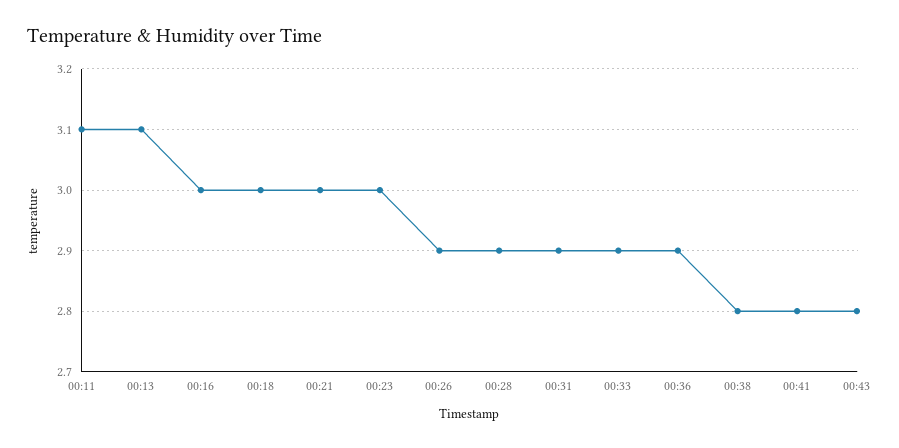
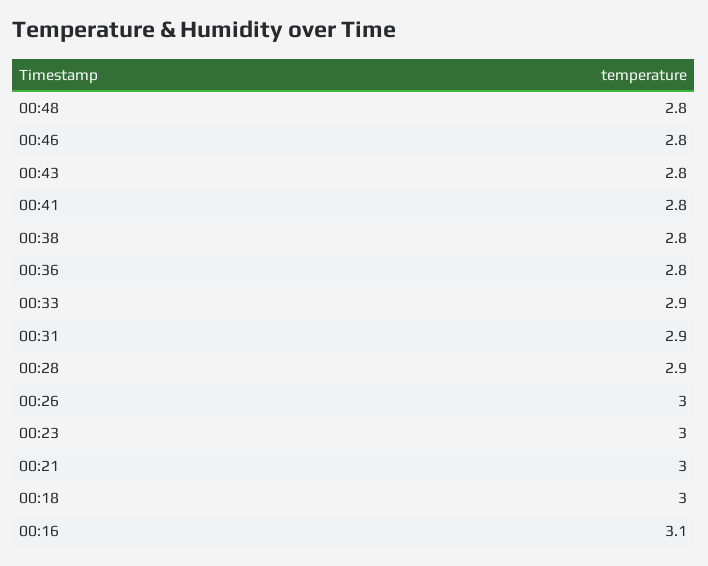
00:11: 3.1 -> none
00:13: 3.1 -> none
00:16: 3 -> 3.1
00:26: 2.9 -> 3
00:36: 2.9 -> 2.8
00:48: none -> 2.8
00:46: none -> 2.8

